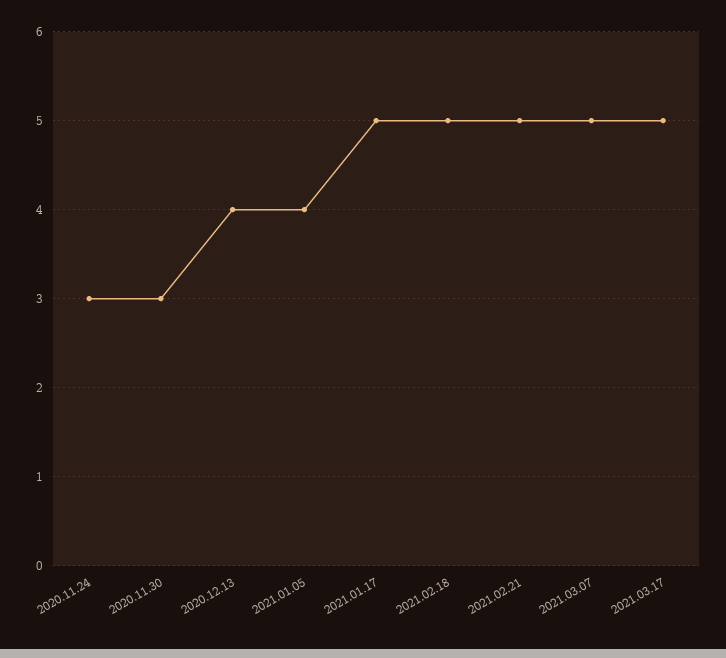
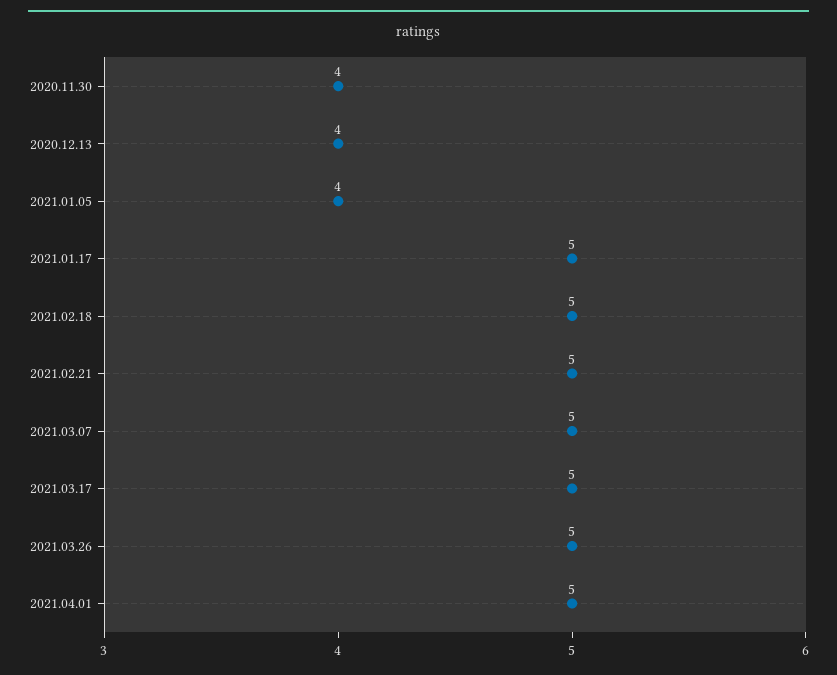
2020.11.24: 3 -> none
2020.11.30: 3 -> 4
2021.03.26: none -> 5
2021.04.01: none -> 5

